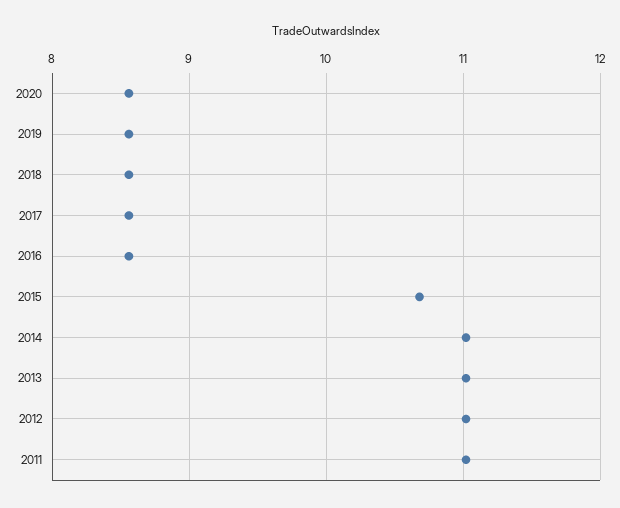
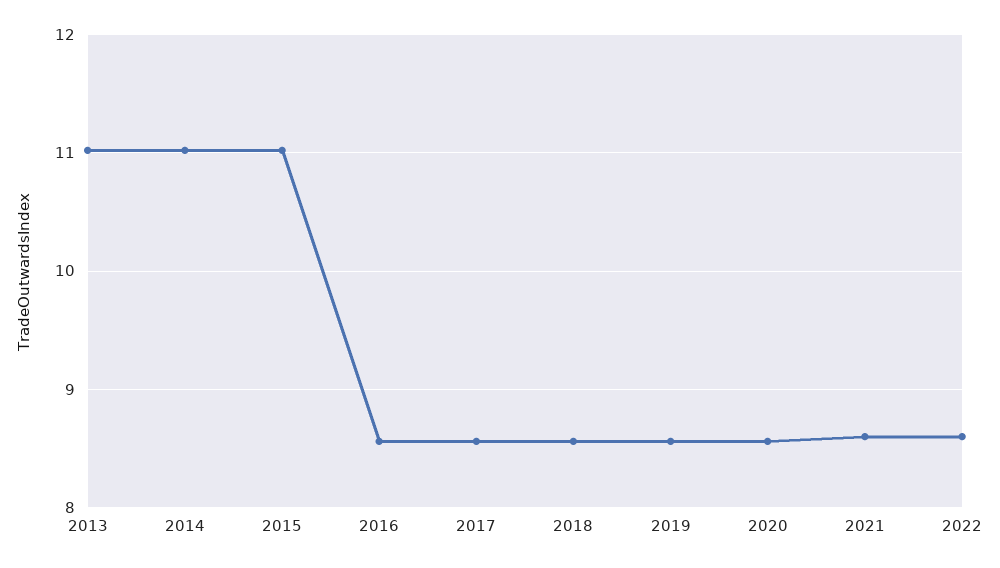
2015: 10.7 -> 11
2012: 11 -> none
2011: 11 -> none
2021: none -> 8.6
2022: none -> 8.6

